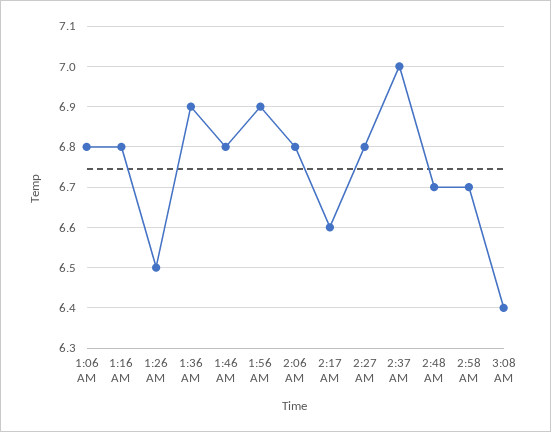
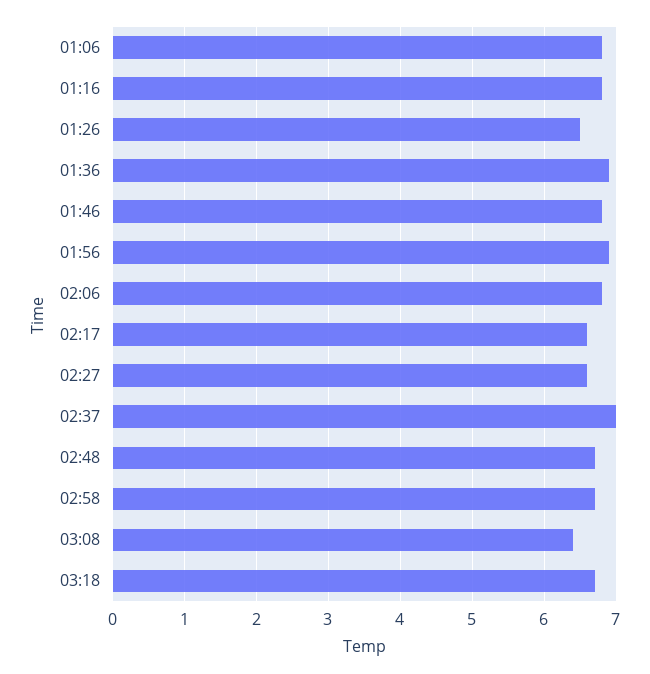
2:27 AM: 6.8 -> 6.6
03:18: none -> 6.7

